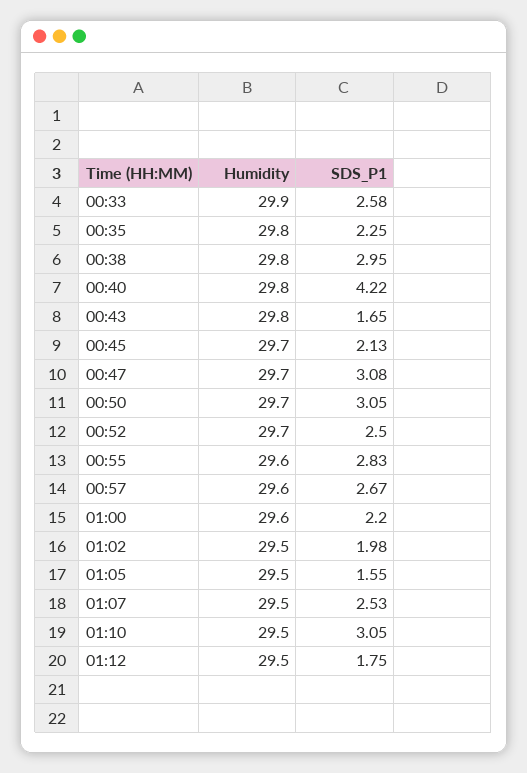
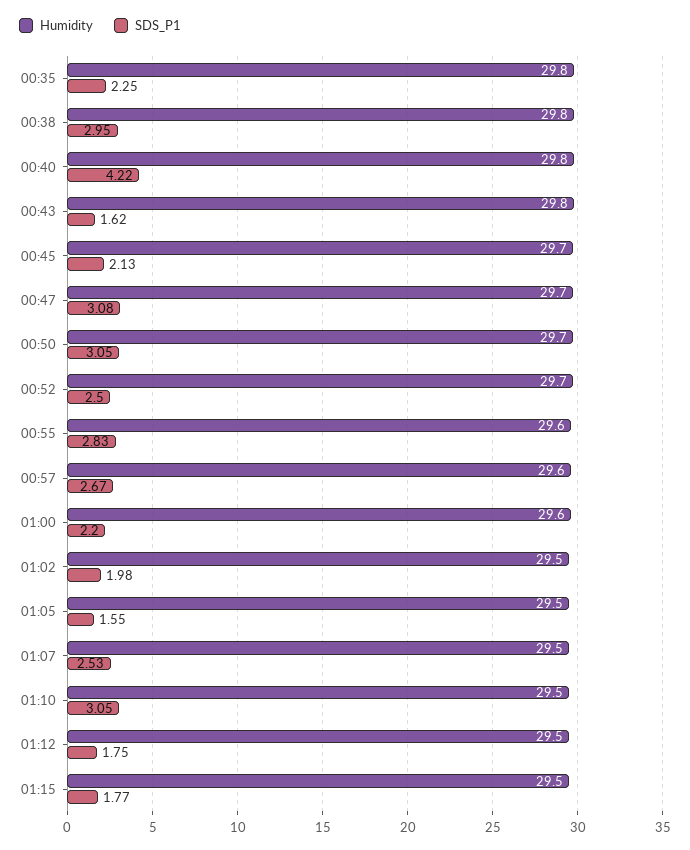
Humidity, 00:33: 29.9 -> none
SDS_P1, 00:33: 2.58 -> none
SDS_P1, 00:43: 1.65 -> 1.62
Humidity, 01:15: none -> 29.5
SDS_P1, 01:15: none -> 1.77

